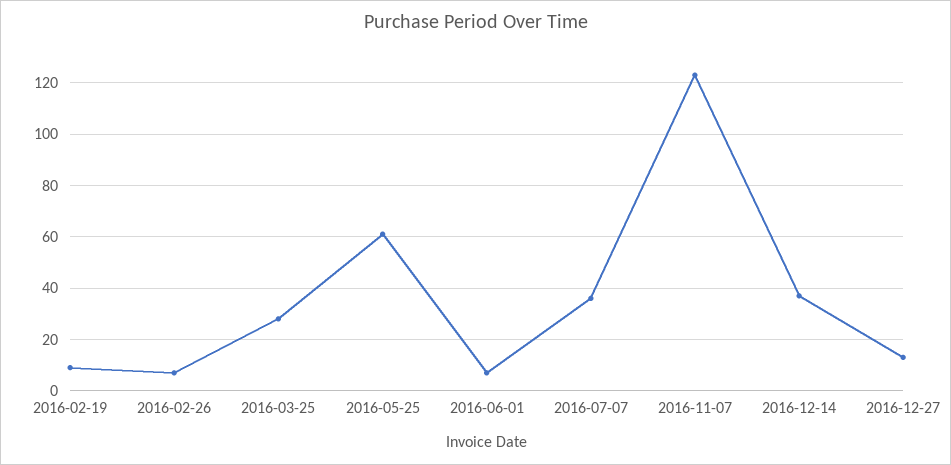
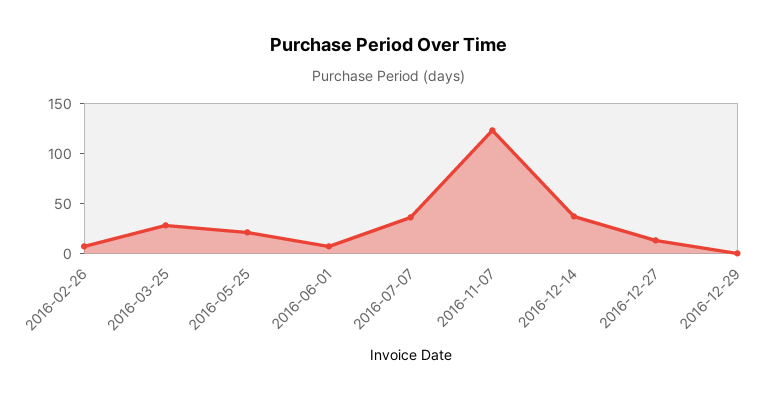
2016-02-19: 10 -> none
2016-05-25: 60 -> 20
2016-12-29: none -> 0

